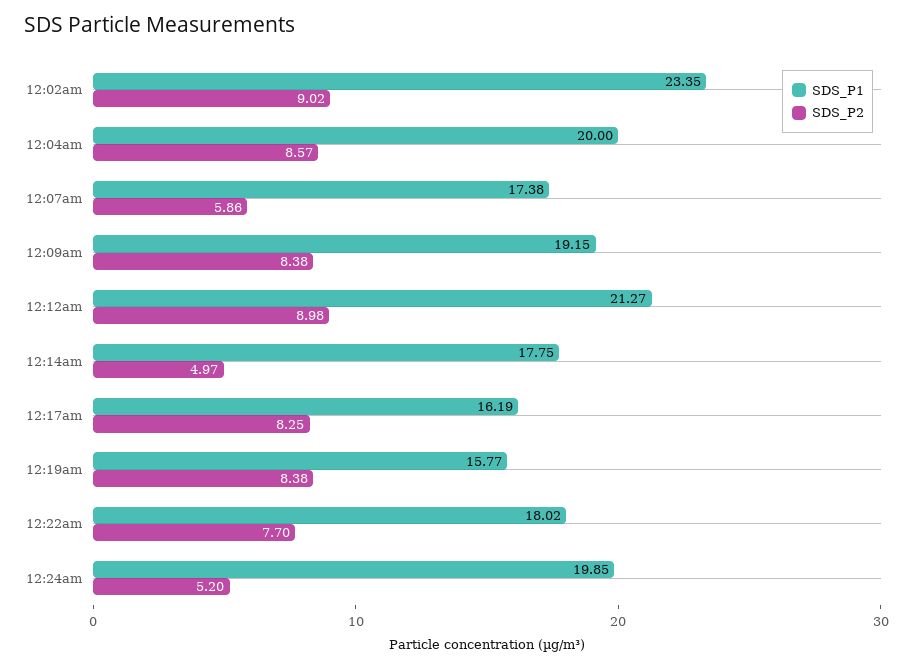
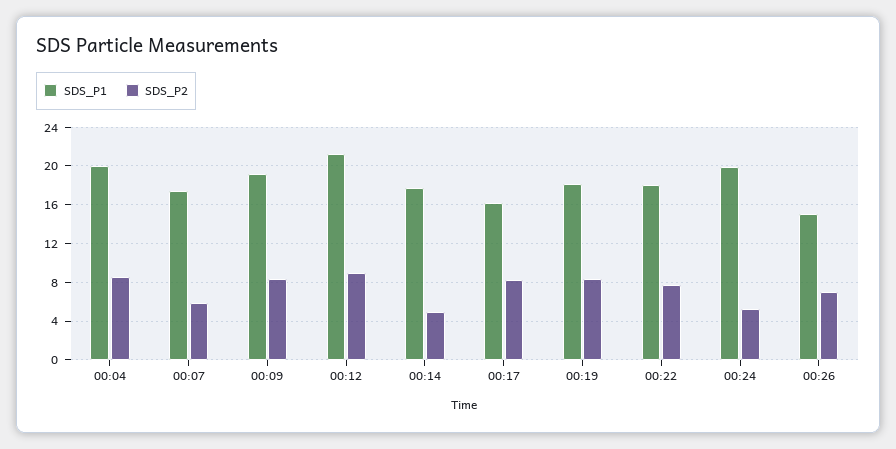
SDS_P1, 12:02am: 23.35 -> none
SDS_P2, 12:02am: 9.02 -> none
SDS_P1, 12:19am: 15.77 -> 18
SDS_P1, 00:26: none -> 15
SDS_P2, 00:26: none -> 7

